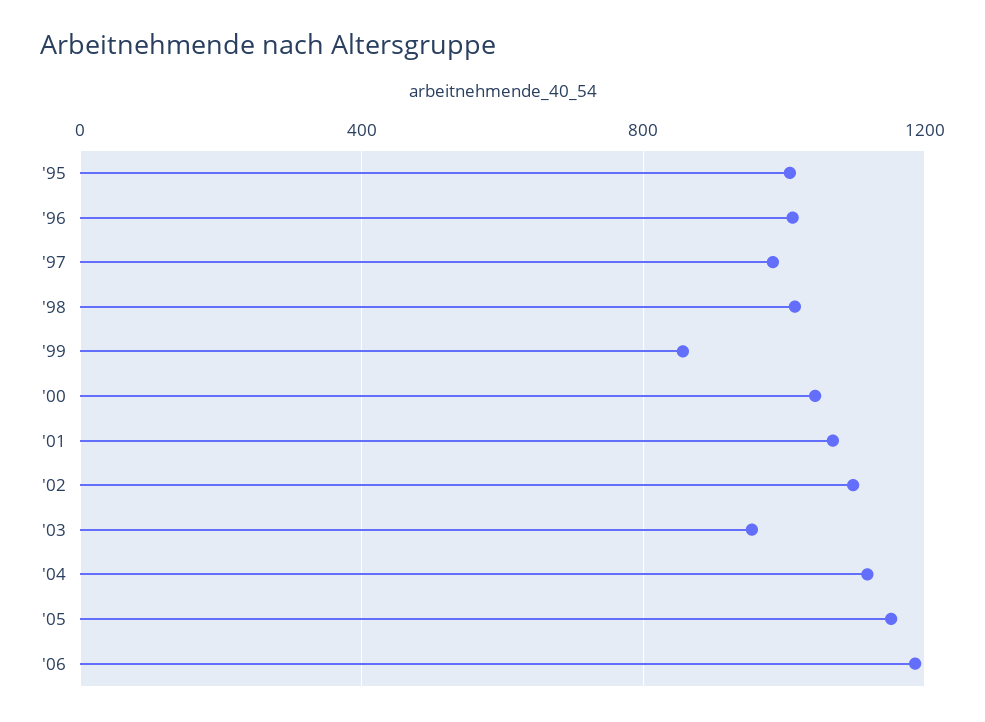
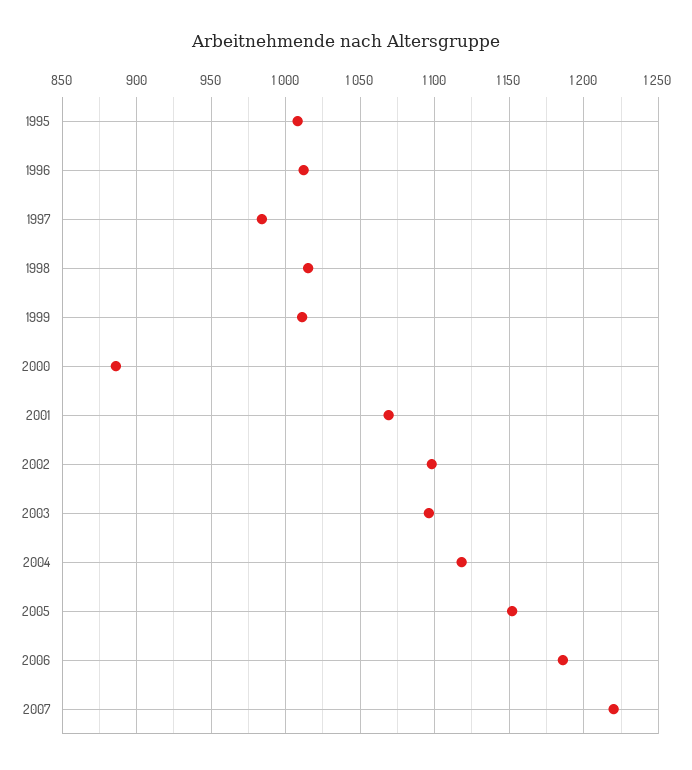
'99: 850 -> 1010
'00: 1050 -> 885
'03: 950 -> 1095
2007: none -> 1220

